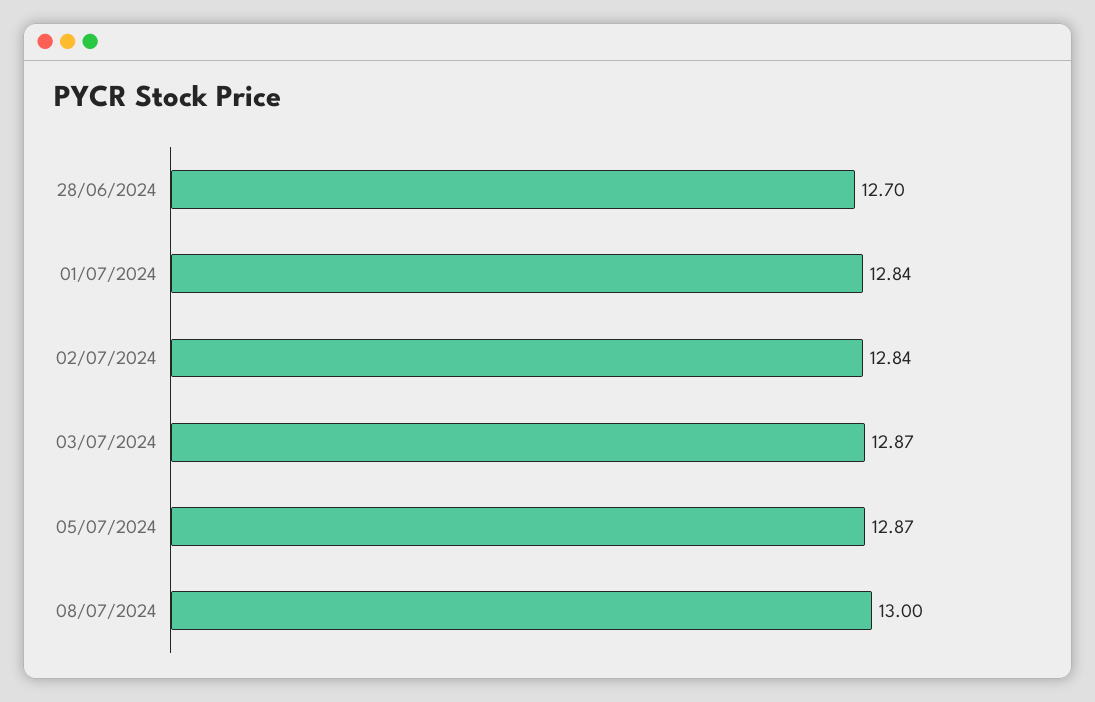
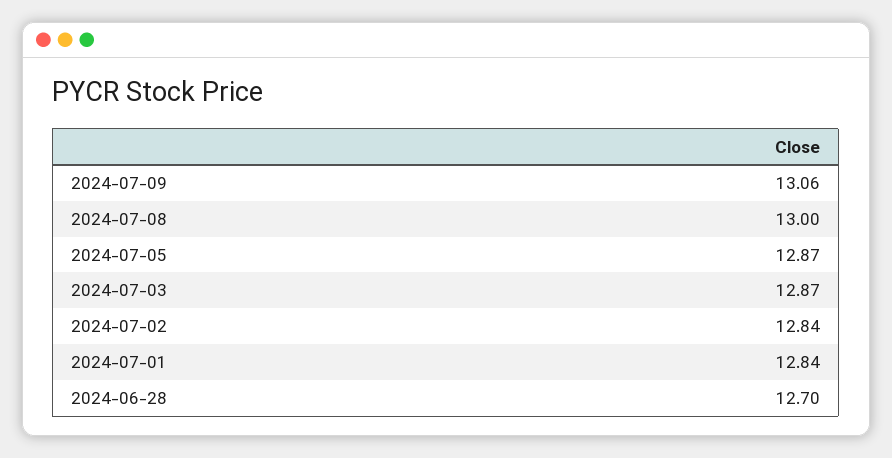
2024-07-09: none -> 13.06

